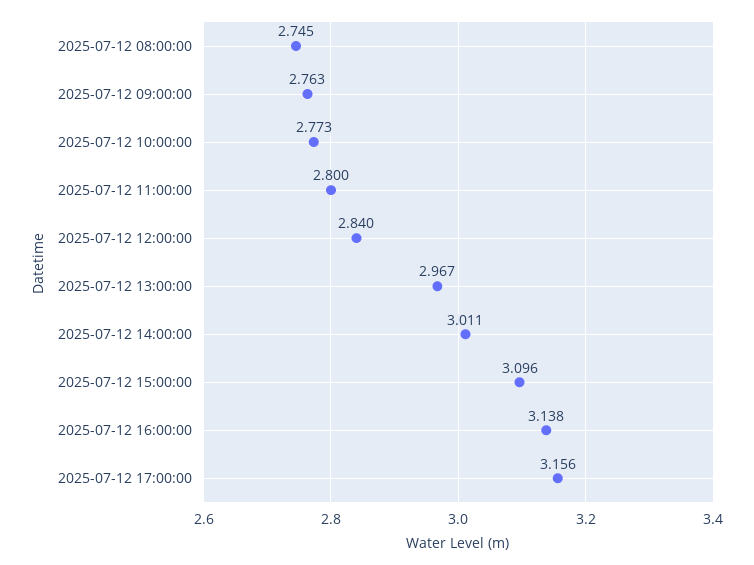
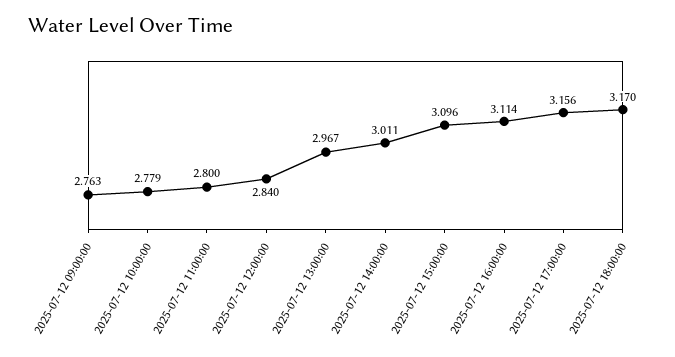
2025-07-12 08:00:00: 2.745 -> none
2025-07-12 10:00:00: 2.773 -> 2.779
2025-07-12 16:00:00: 3.138 -> 3.114
2025-07-12 18:00:00: none -> 3.17

